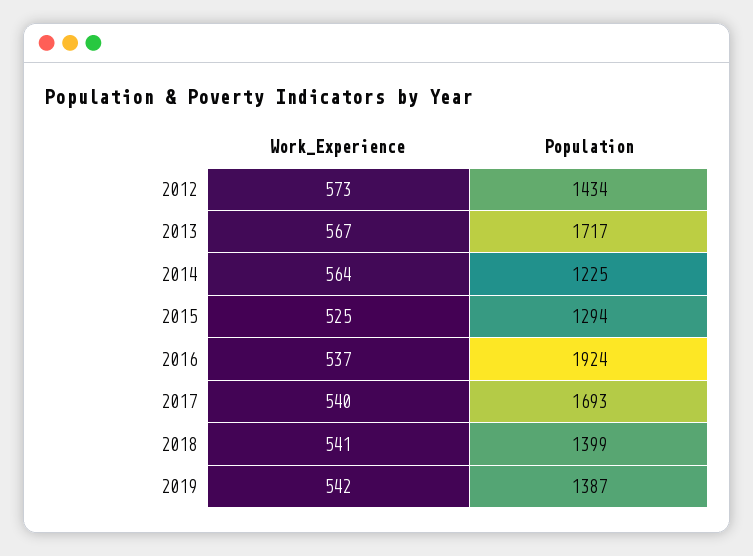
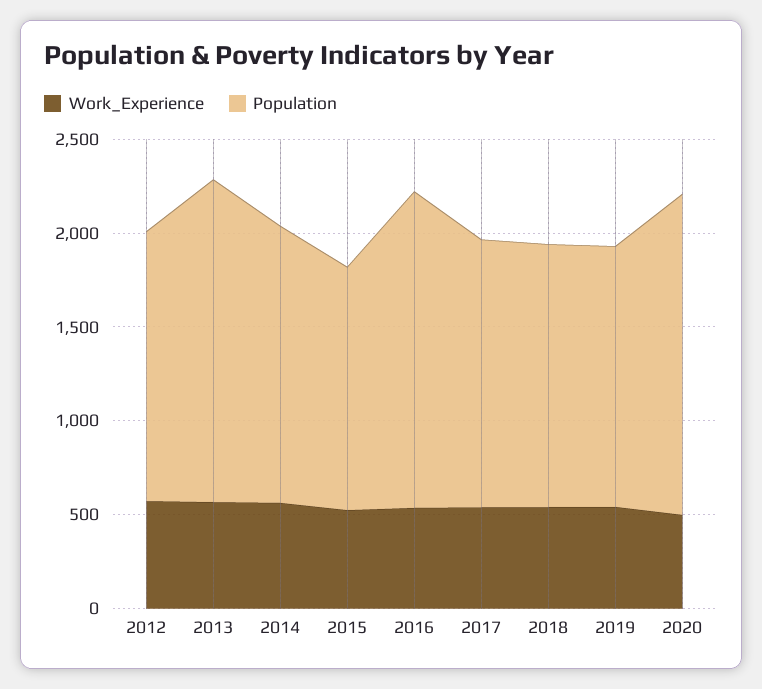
Population, 2014: 1225 -> 1500
Population, 2016: 1924 -> 1700
Population, 2017: 1693 -> 1400
Work_Experience, 2020: none -> 500
Population, 2020: none -> 1700

